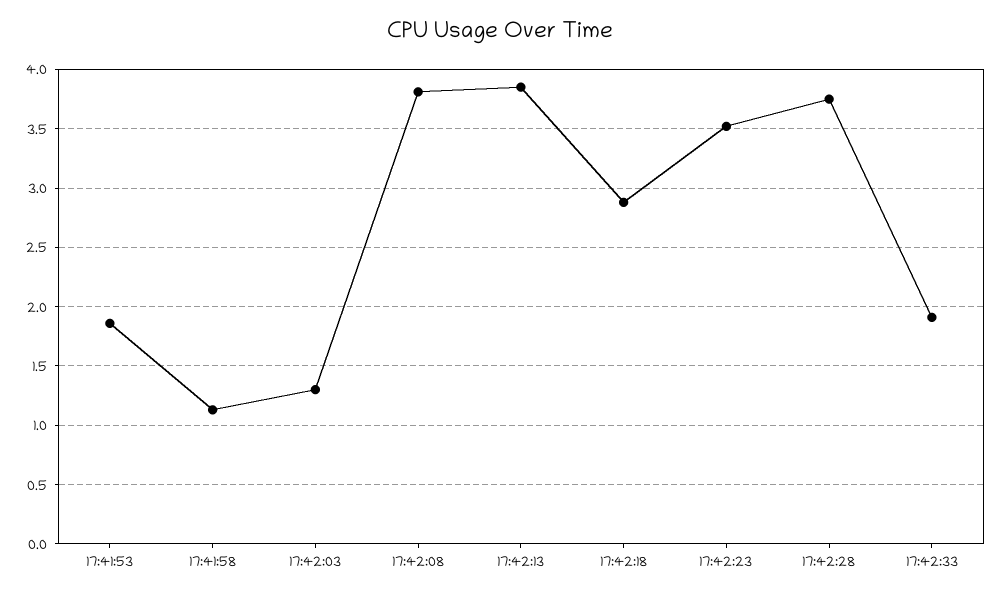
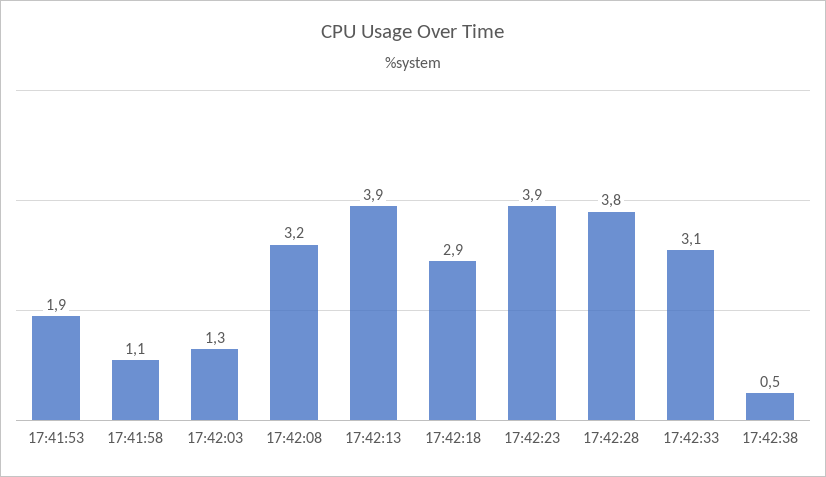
17:42:08: 3.8 -> 3.2
17:42:23: 3.5 -> 3.9
17:42:33: 1.9 -> 3.1
17:42:38: none -> 0.5

